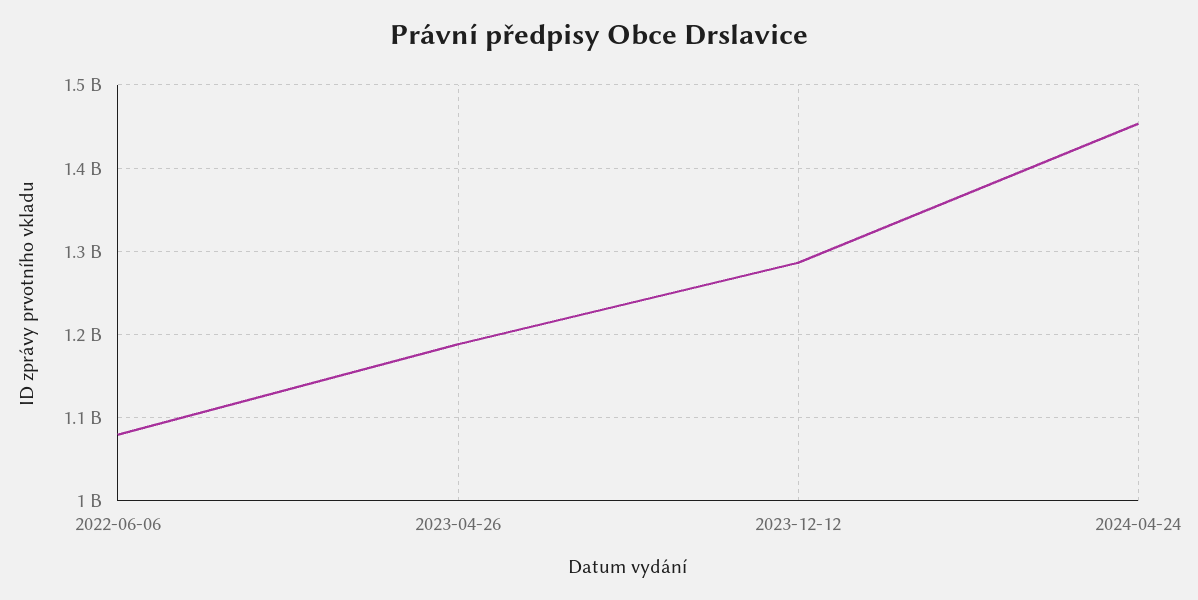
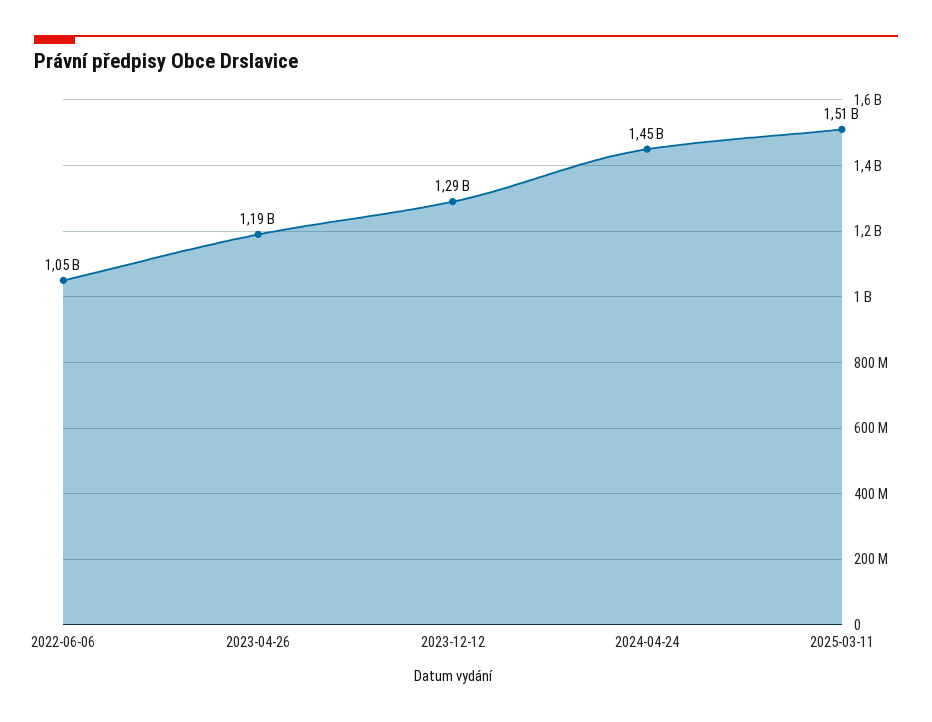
2022-06-06: 1080000000 -> 1050000000
2025-03-11: none -> 1510000000

